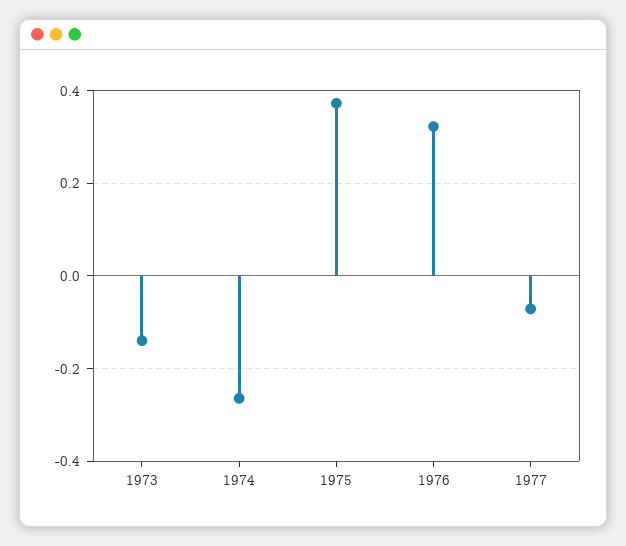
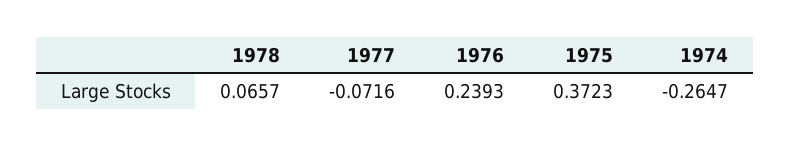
1973: -0.14 -> none
1976: 0.32 -> 0.2393
1978: none -> 0.0657

